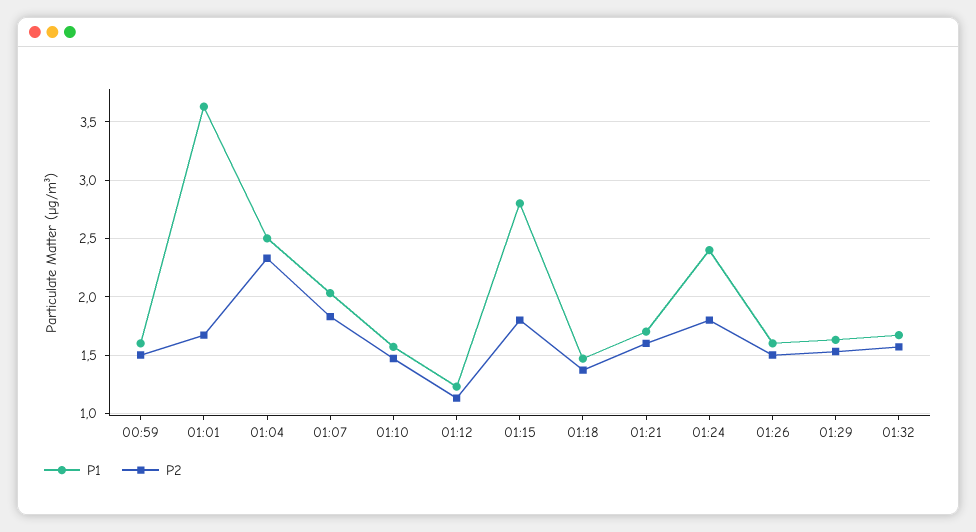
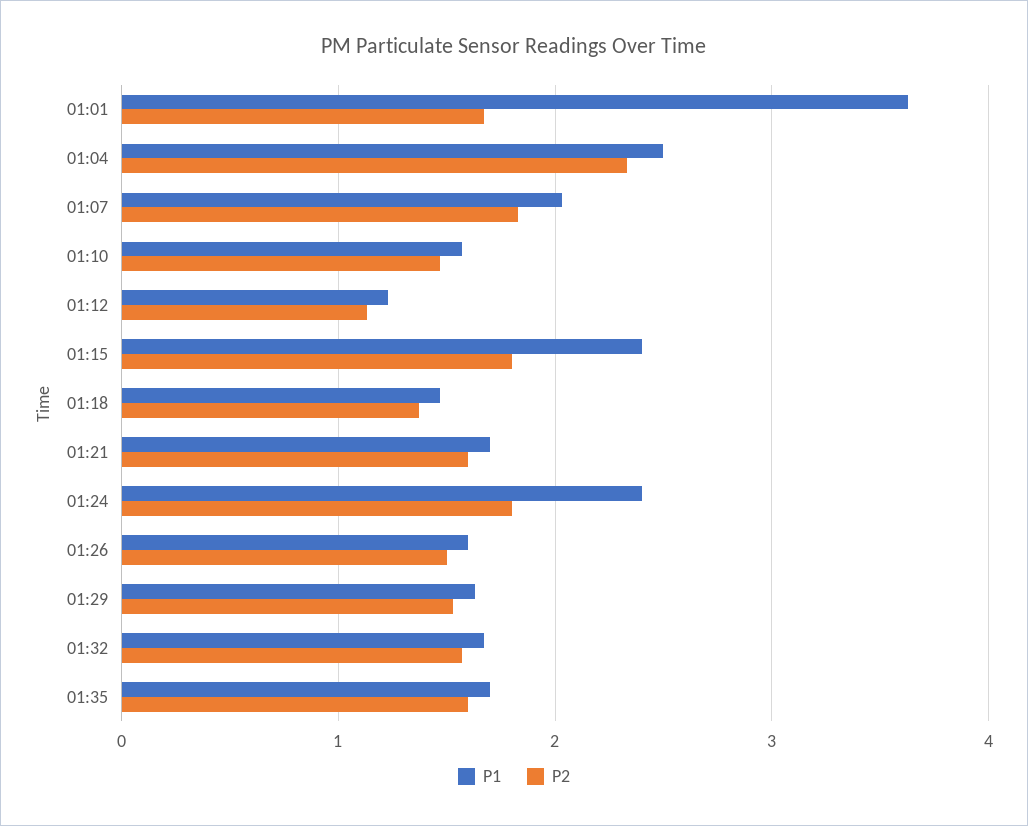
P1, 00:59: 1.6 -> none
P2, 00:59: 1.5 -> none
P1, 01:15: 2.8 -> 2.4
P1, 01:35: none -> 1.7
P2, 01:35: none -> 1.6

